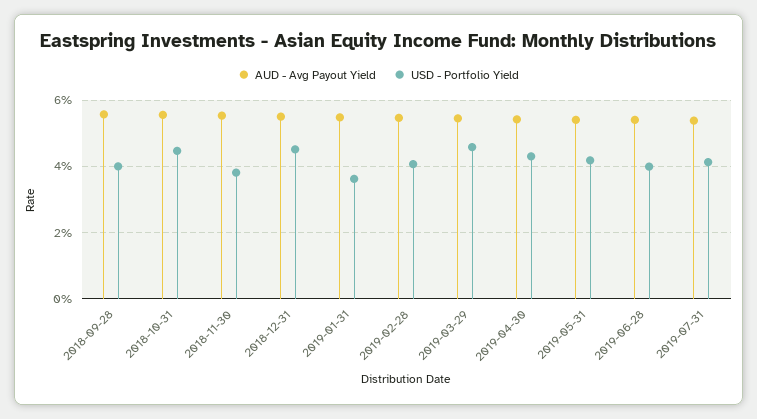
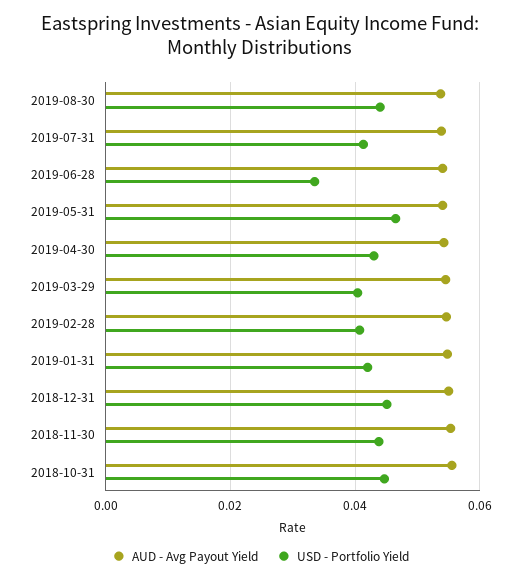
AUD - Avg Payout Yield, 2018-09-28: 0.056 -> none
USD - Portfolio Yield, 2018-09-28: 0.04 -> none
USD - Portfolio Yield, 2018-11-30: 0.038 -> 0.044
USD - Portfolio Yield, 2019-01-31: 0.036 -> 0.042
USD - Portfolio Yield, 2019-03-29: 0.046 -> 0.04
USD - Portfolio Yield, 2019-05-31: 0.042 -> 0.046
USD - Portfolio Yield, 2019-06-28: 0.04 -> 0.034
AUD - Avg Payout Yield, 2019-08-30: none -> 0.054
USD - Portfolio Yield, 2019-08-30: none -> 0.044

